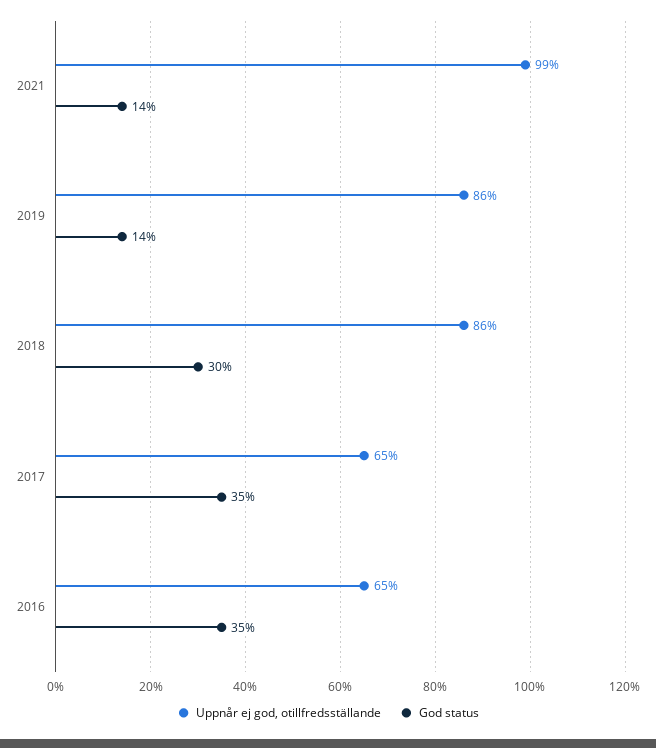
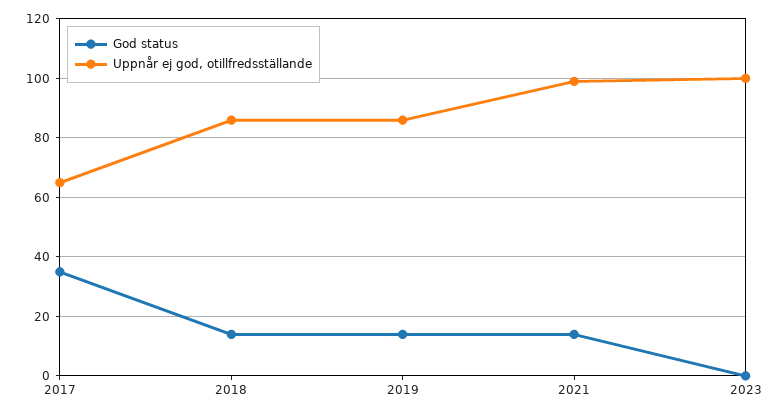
God status, 2018: 30 -> 15
Uppnår ej god, otillfredsställande, 2016: 65 -> none
God status, 2016: 35 -> none
God status, 2023: none -> 0
Uppnår ej god, otillfredsställande, 2023: none -> 100

